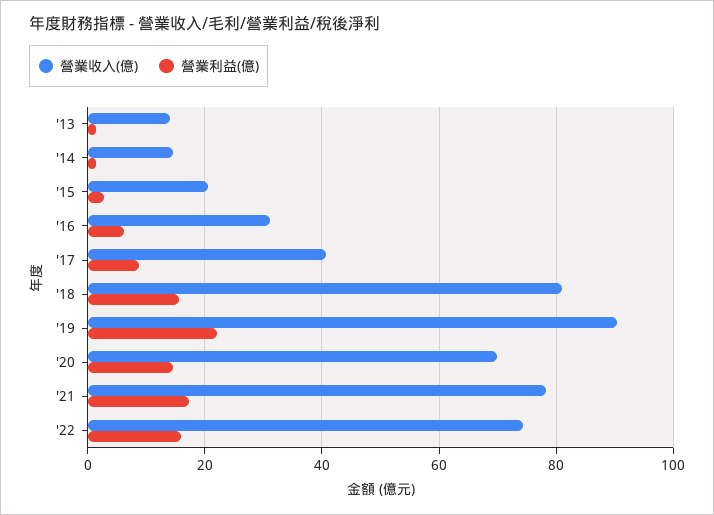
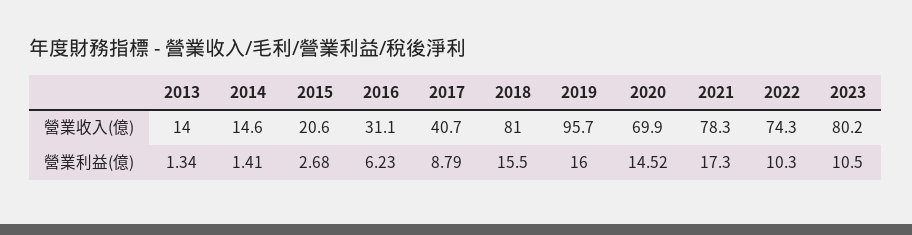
營業收入(億), '19: 90 -> 95.7
營業利益(億), '19: 22 -> 16
營業利益(億), '22: 16 -> 10.3
營業收入(億), 2023: none -> 80.2
營業利益(億), 2023: none -> 10.5

